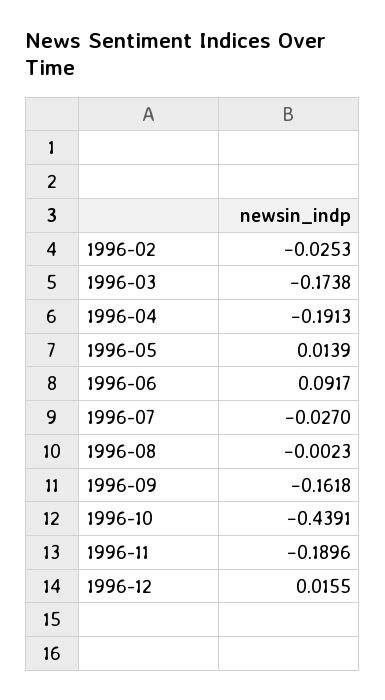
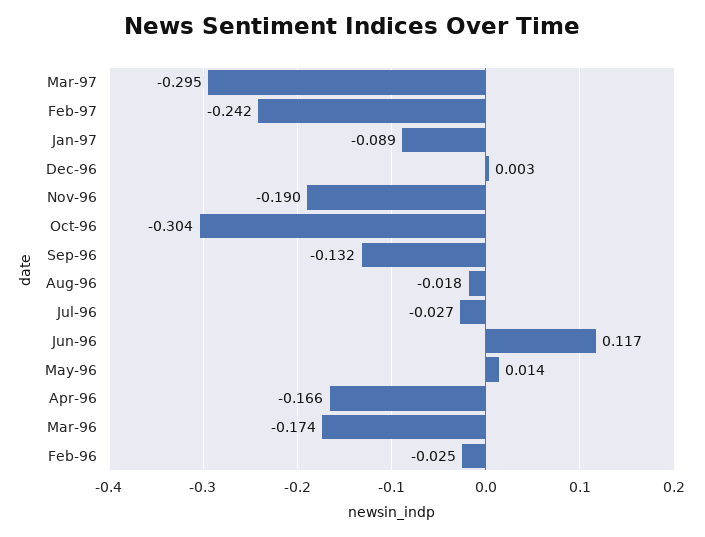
1996-04: -0.1913 -> -0.166
1996-06: 0.0917 -> 0.117
1996-08: -0.0023 -> -0.018
1996-09: -0.1618 -> -0.132
1996-10: -0.4391 -> -0.304
1996-12: 0.0155 -> 0.003
Mar-97: none -> -0.295
Feb-97: none -> -0.242
Jan-97: none -> -0.089

